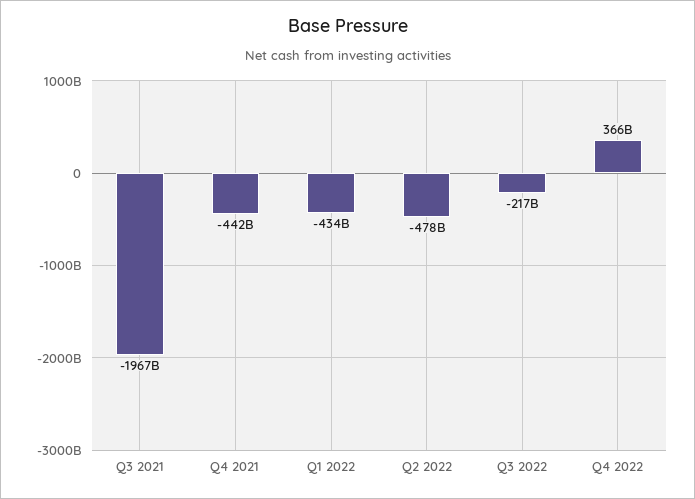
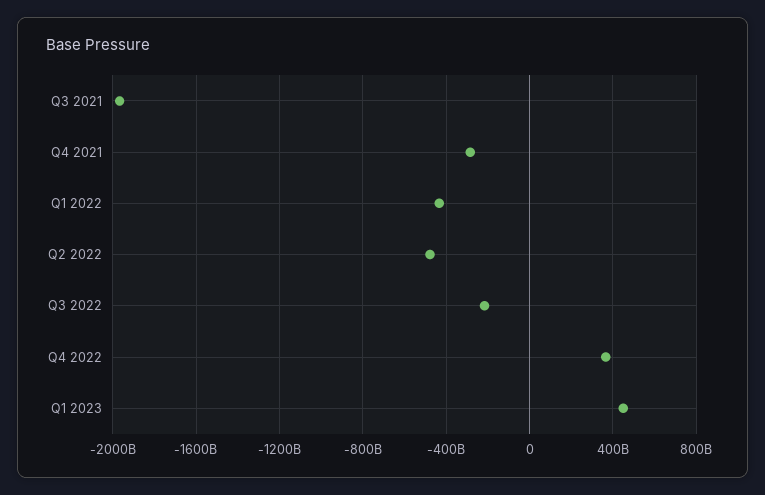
Q4 2021: -442000000000 -> -300000000000
Q1 2023: none -> 450000000000

